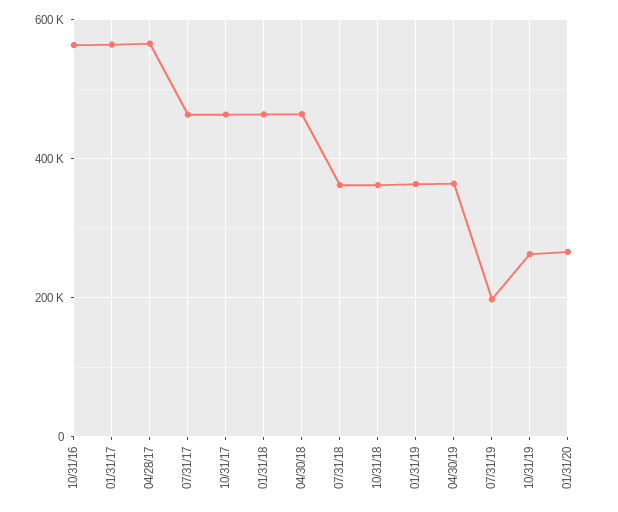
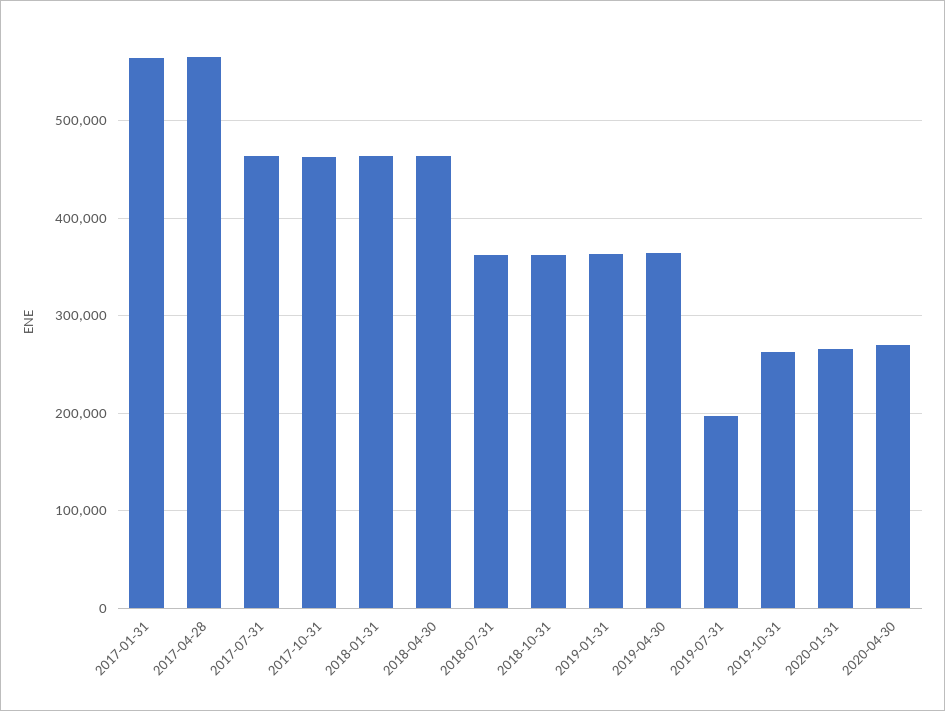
10/31/16: 560000 -> none
2020-04-30: none -> 270000

